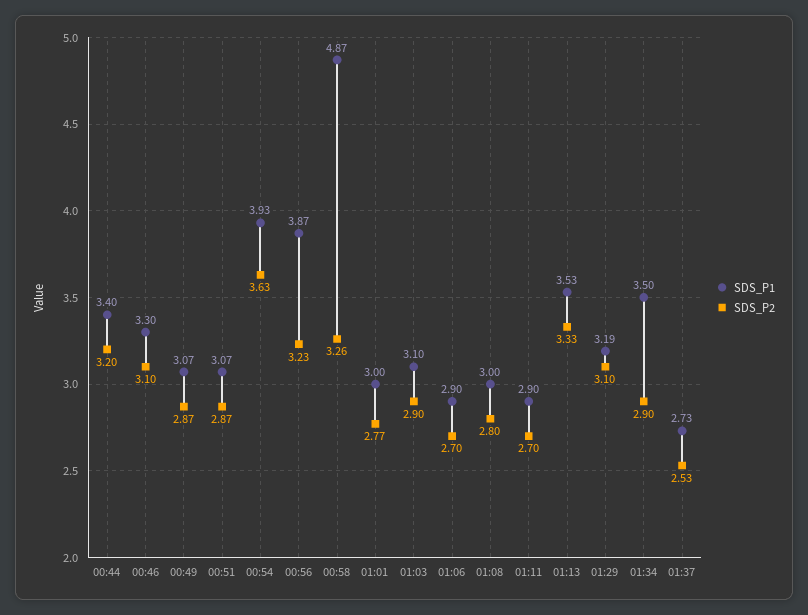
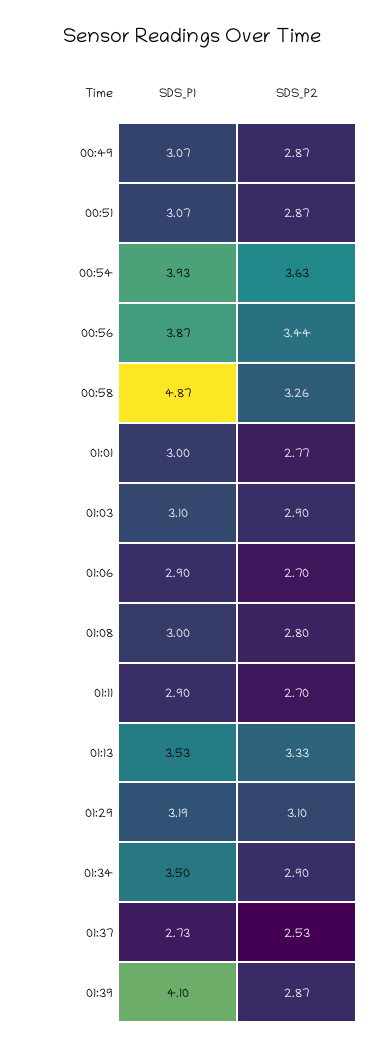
SDS_P1, 00:44: 3.4 -> none
SDS_P2, 00:44: 3.2 -> none
SDS_P1, 00:46: 3.3 -> none
SDS_P2, 00:46: 3.1 -> none
SDS_P2, 00:56: 3.23 -> 3.44
SDS_P1, 01:39: none -> 4.1
SDS_P2, 01:39: none -> 2.87

